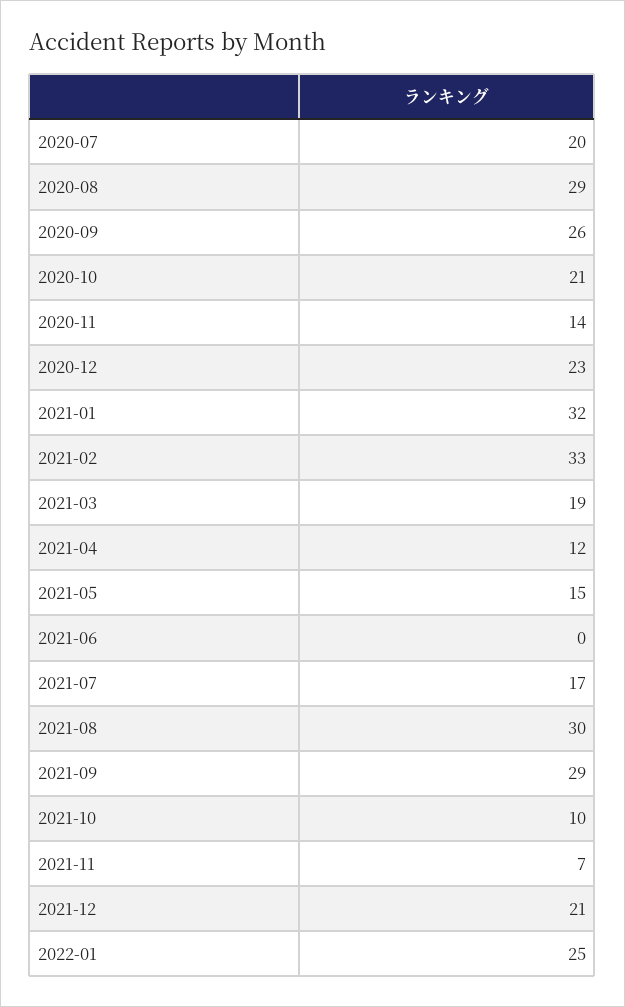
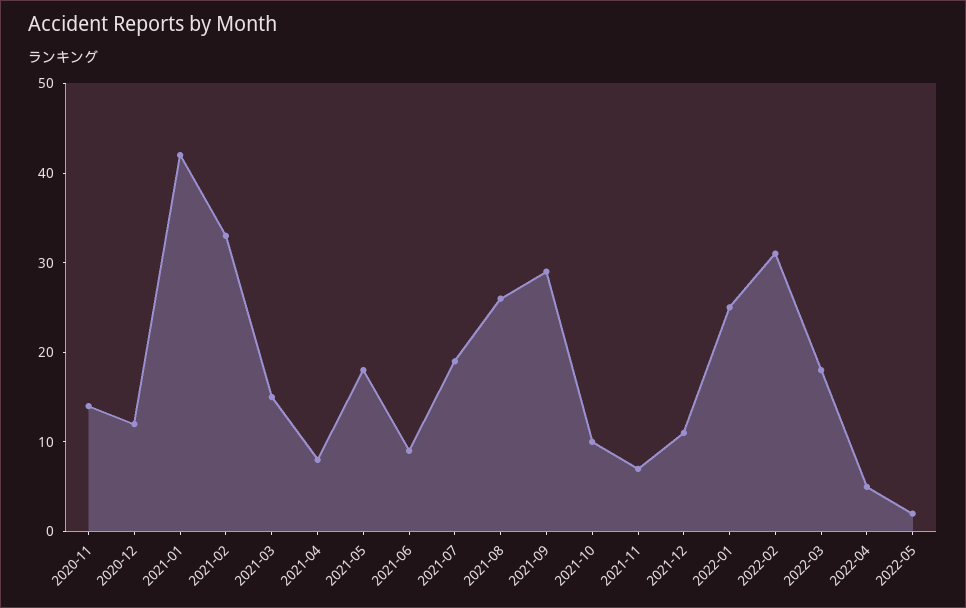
2020-07: 20 -> none
2020-08: 29 -> none
2020-09: 26 -> none
2020-10: 21 -> none
2020-12: 23 -> 12
2021-01: 32 -> 42
2021-03: 19 -> 15
2021-04: 12 -> 8
2021-05: 15 -> 18
2021-06: 0 -> 9
2021-07: 17 -> 19
2021-08: 30 -> 26
2021-12: 21 -> 11
2022-02: none -> 31
2022-03: none -> 18
2022-04: none -> 5
2022-05: none -> 2

